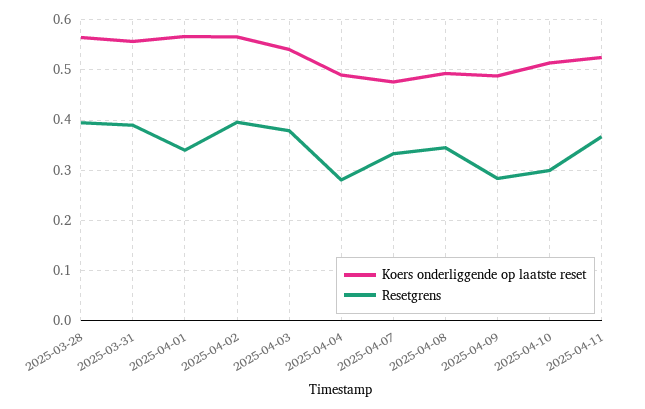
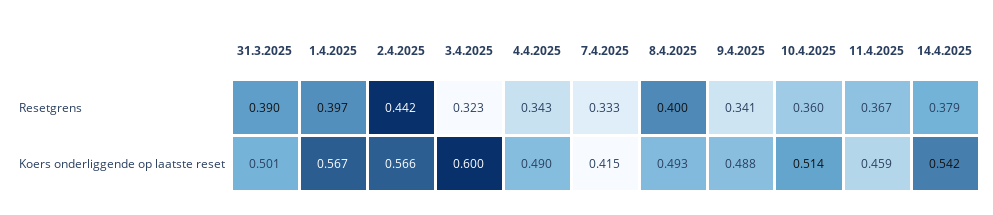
Koers onderliggende op laatste reset, 2025-03-28: 0.56 -> none
Resetgrens, 2025-03-28: 0.4 -> none
Koers onderliggende op laatste reset, 2025-03-31: 0.56 -> 0.501
Resetgrens, 2025-04-01: 0.34 -> 0.397
Resetgrens, 2025-04-02: 0.4 -> 0.442
Koers onderliggende op laatste reset, 2025-04-03: 0.54 -> 0.6
Resetgrens, 2025-04-03: 0.38 -> 0.323
Resetgrens, 2025-04-04: 0.28 -> 0.343
Koers onderliggende op laatste reset, 2025-04-07: 0.48 -> 0.415
Resetgrens, 2025-04-08: 0.34 -> 0.4
Resetgrens, 2025-04-09: 0.28 -> 0.341
Resetgrens, 2025-04-10: 0.3 -> 0.36
Koers onderliggende op laatste reset, 2025-04-11: 0.52 -> 0.459
Resetgrens, 14.4.2025: none -> 0.379
Koers onderliggende op laatste reset, 14.4.2025: none -> 0.542

